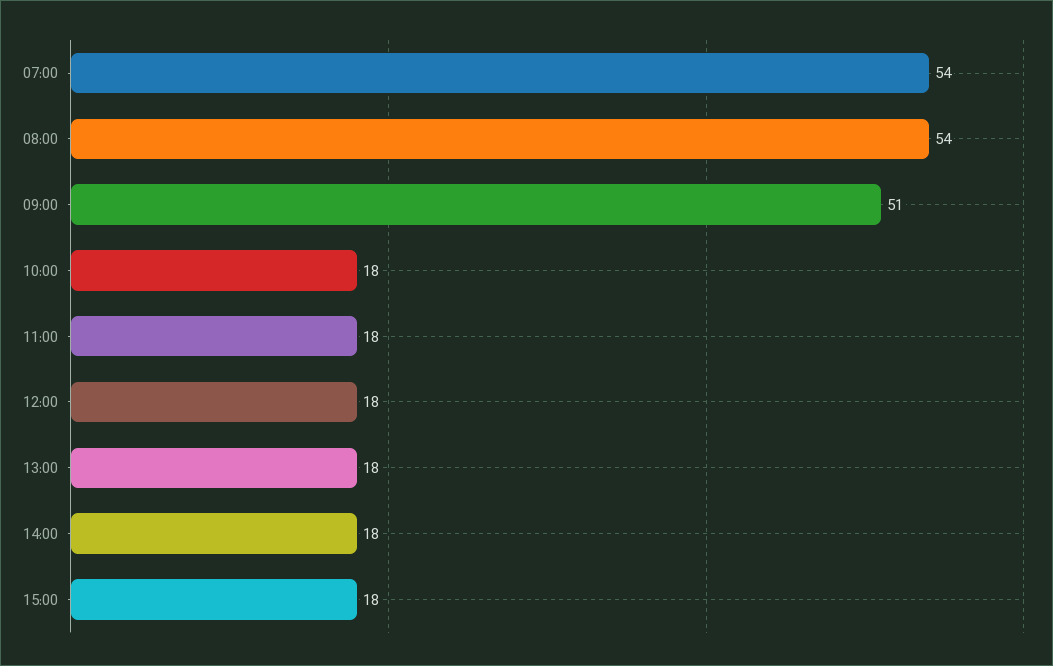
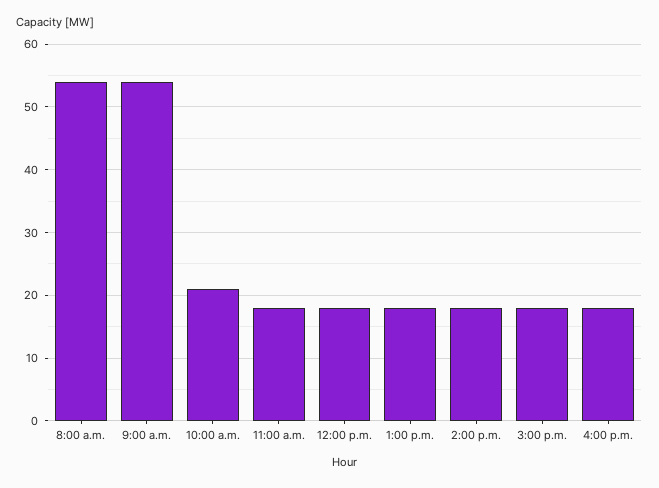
07:00: 54 -> none
09:00: 51 -> 54
10:00: 18 -> 21
4:00 p.m.: none -> 18

